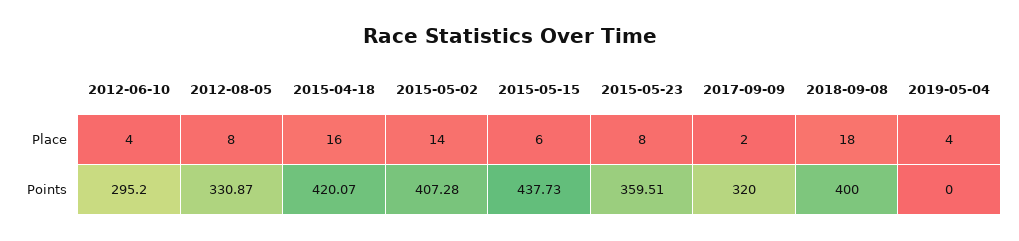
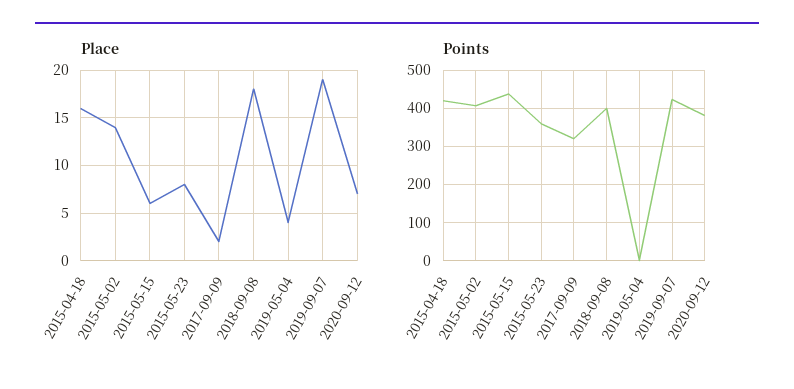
Place, 2012-06-10: 4 -> none
Place, 2012-08-05: 8 -> none
Points, 2012-06-10: 295.2 -> none
Points, 2012-08-05: 330.87 -> none
Place, 2019-09-07: none -> 19
Place, 2020-09-12: none -> 7
Points, 2019-09-07: none -> 420
Points, 2020-09-12: none -> 380

